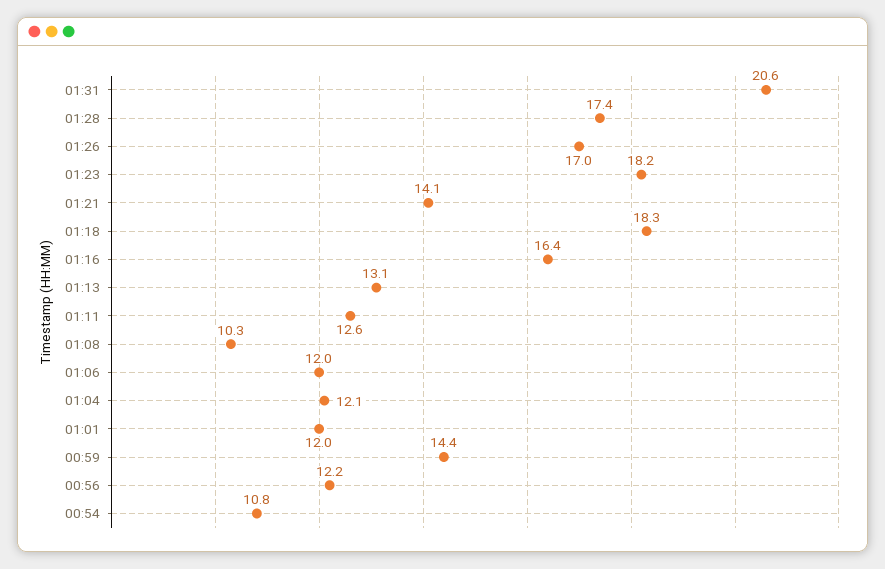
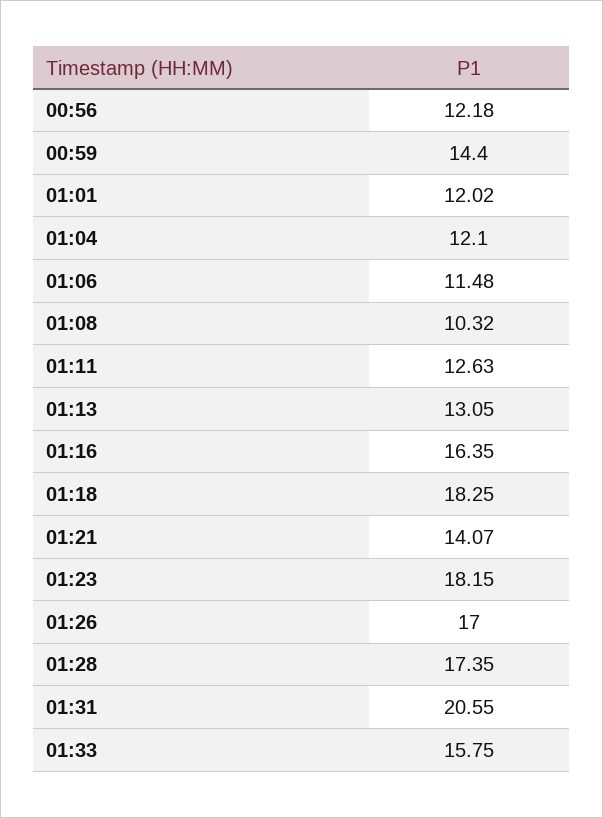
01:06: 12 -> 11.48
00:54: 10.8 -> none
01:33: none -> 15.75

